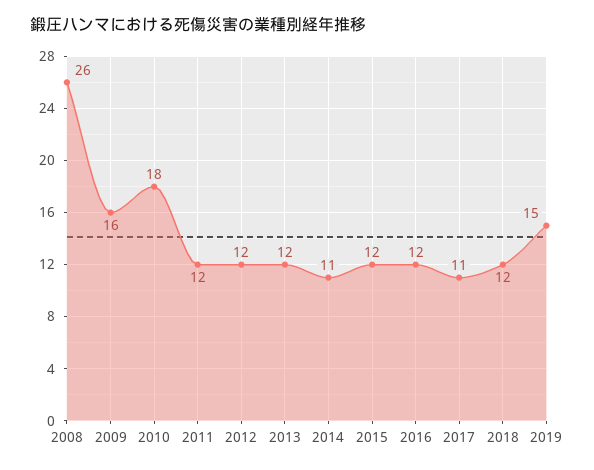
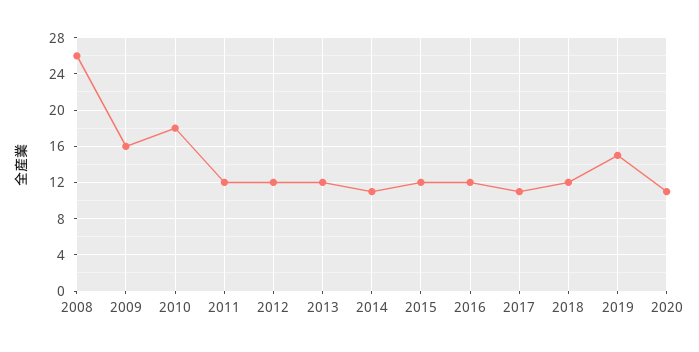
2020: none -> 11

